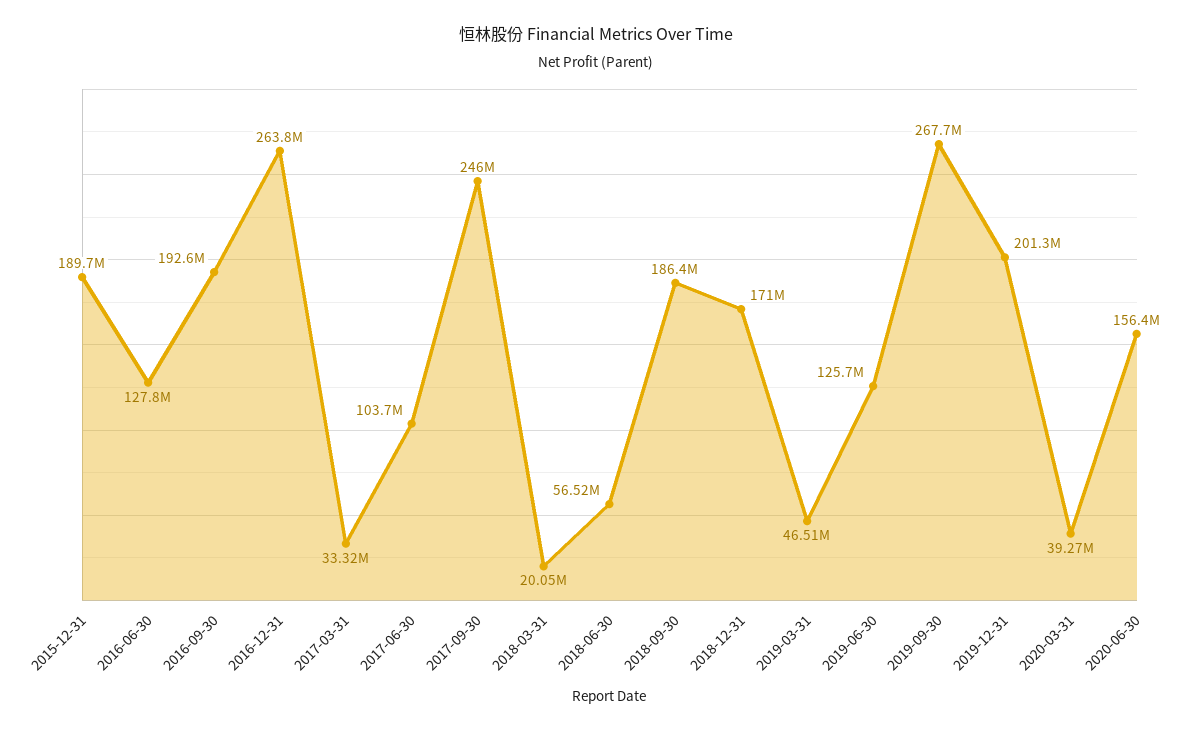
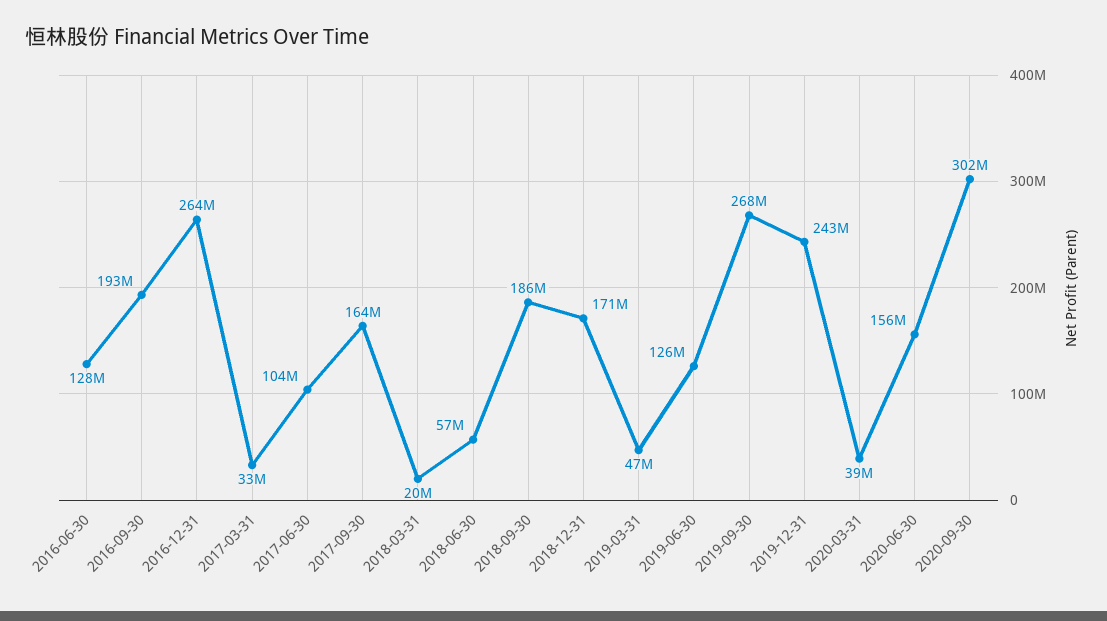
2015-12-31: 189700000 -> none
2017-09-30: 246000000 -> 164000000
2019-12-31: 201300000 -> 243000000
2020-09-30: none -> 302000000

